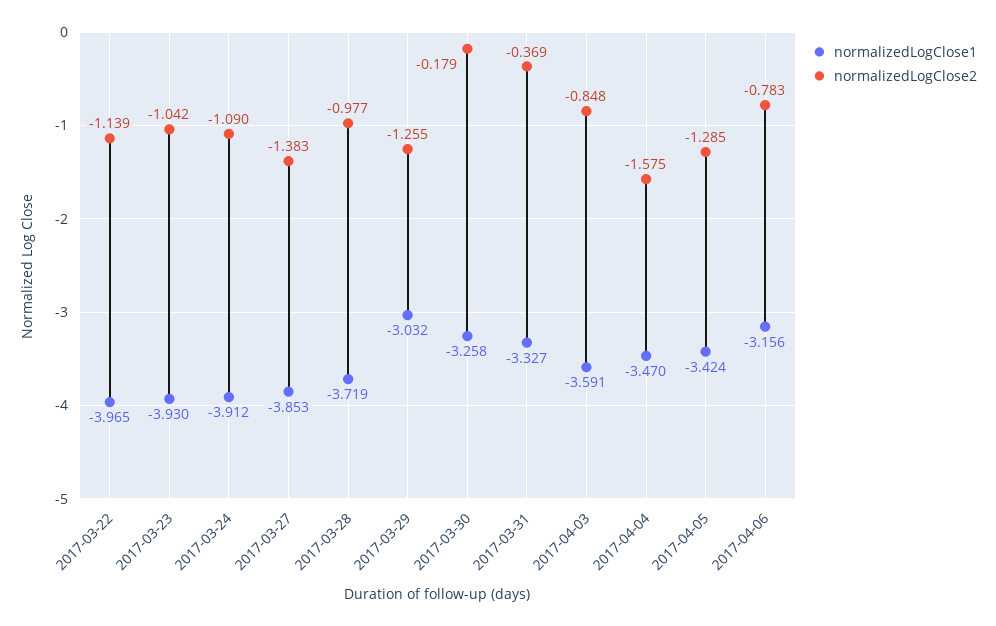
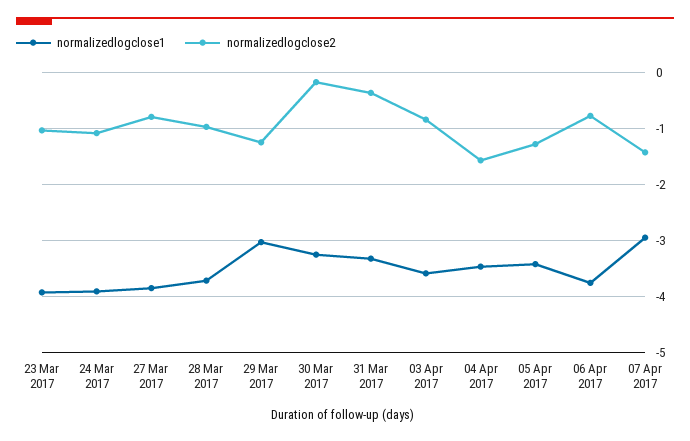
normalizedLogClose1, 2017-03-22: -3.965 -> none
normalizedLogClose2, 2017-03-22: -1.139 -> none
normalizedLogClose2, 2017-03-27: -1.383 -> -0.8
normalizedLogClose1, 2017-04-06: -3.156 -> -3.8
normalizedLogClose1, 07 Apr 2017: none -> -3
normalizedLogClose2, 07 Apr 2017: none -> -1.4

